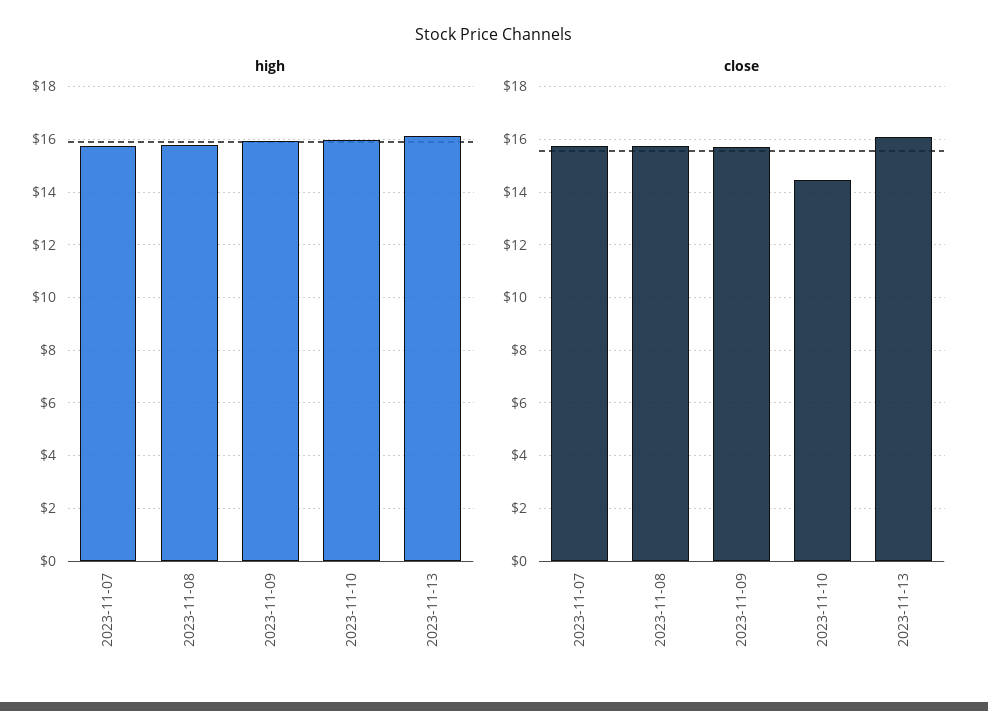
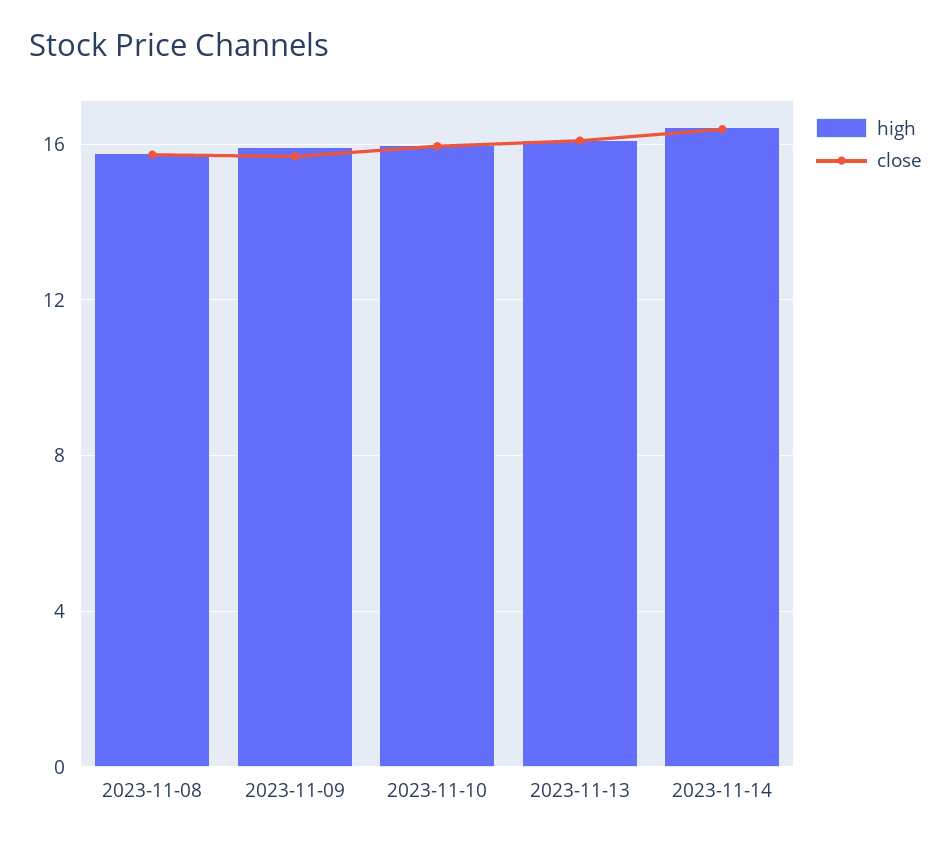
high, 2023-11-07: 15.75 -> none
close, 2023-11-07: 15.75 -> none
close, 2023-11-10: 14.5 -> 16
high, 2023-11-14: none -> 16.5
close, 2023-11-14: none -> 16.5

